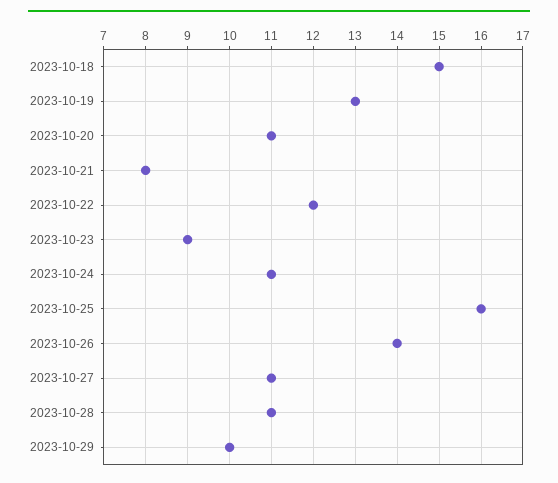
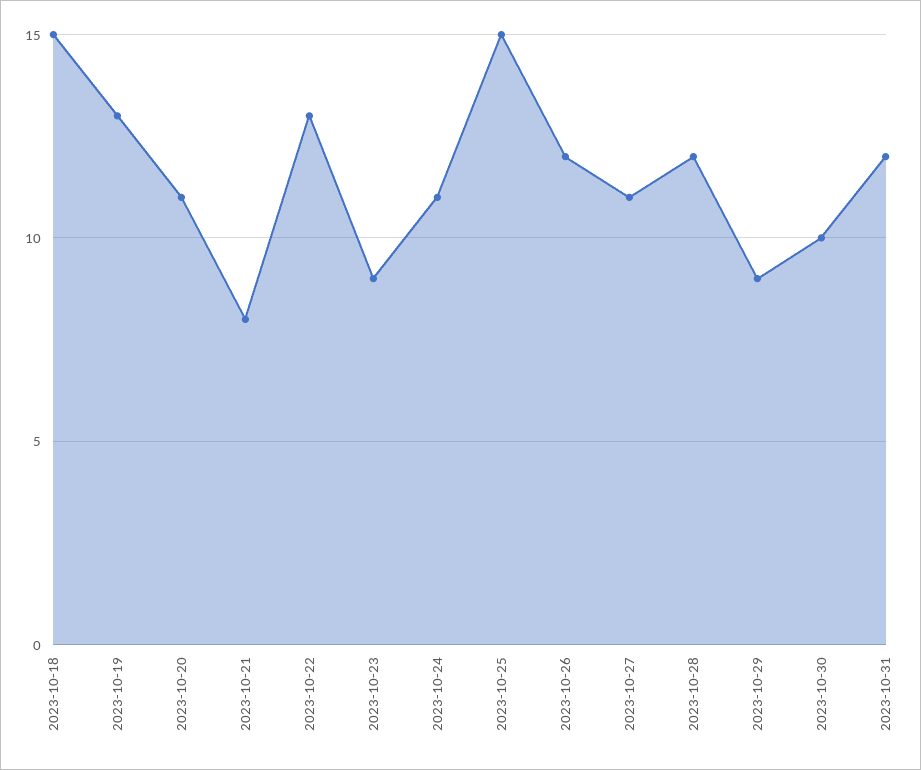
2023-10-22: 12 -> 13
2023-10-25: 16 -> 15
2023-10-26: 14 -> 12
2023-10-28: 11 -> 12
2023-10-29: 10 -> 9
2023-10-30: none -> 10
2023-10-31: none -> 12

